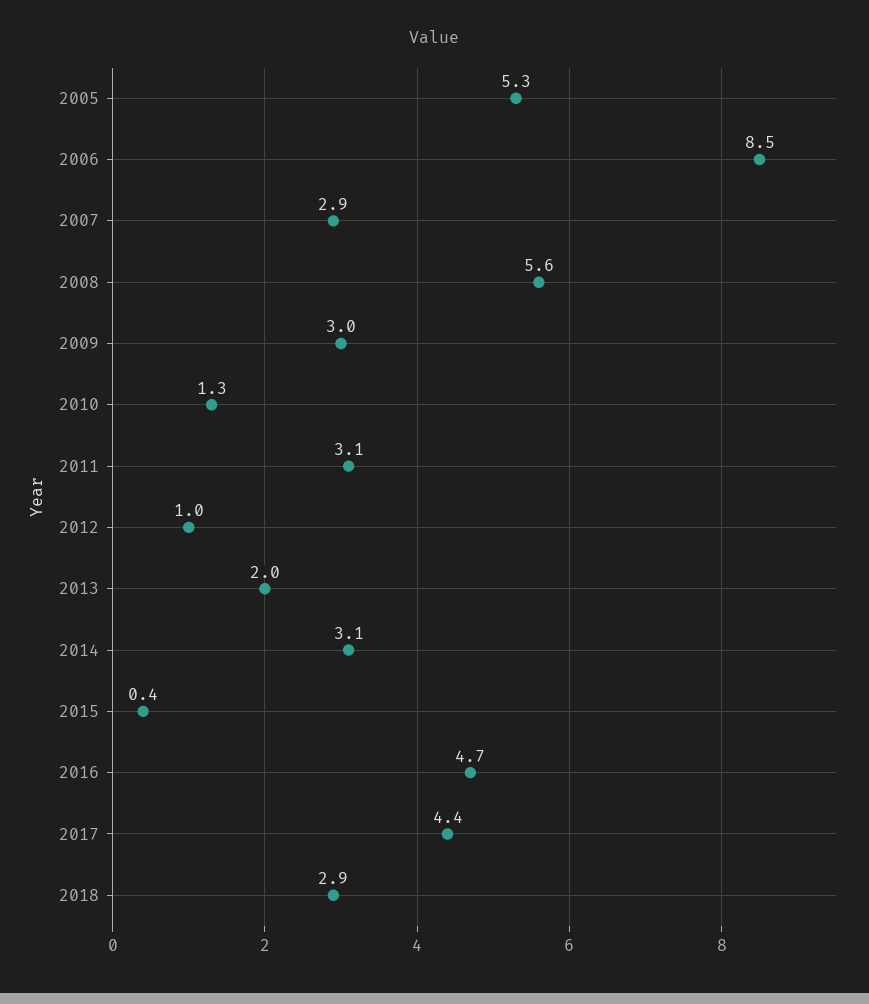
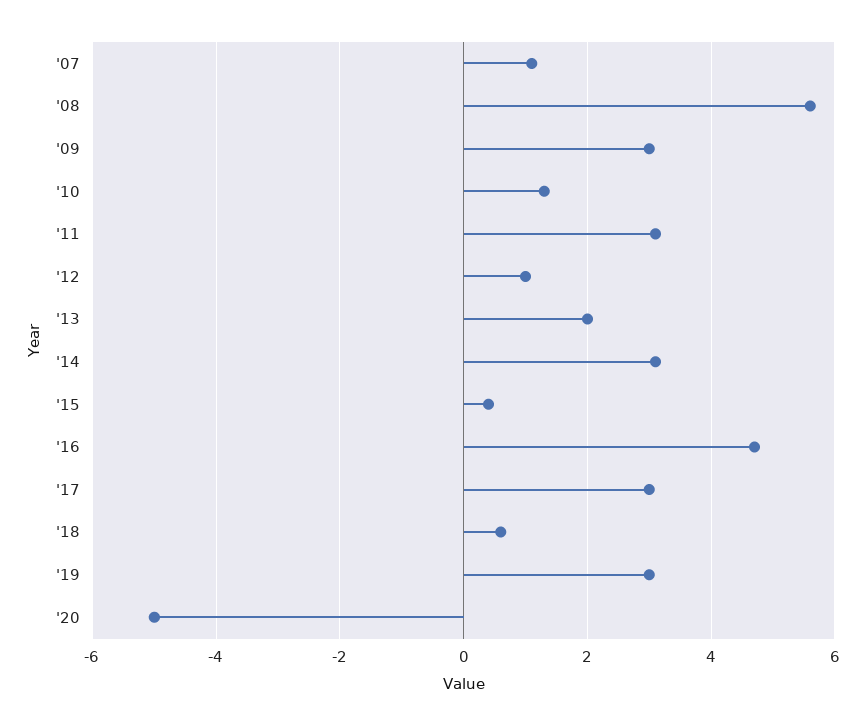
2005: 5.3 -> none
2006: 8.5 -> none
2007: 2.9 -> 1
2017: 4.4 -> 3
2018: 2.9 -> 0.5
'19: none -> 3
'20: none -> -5

